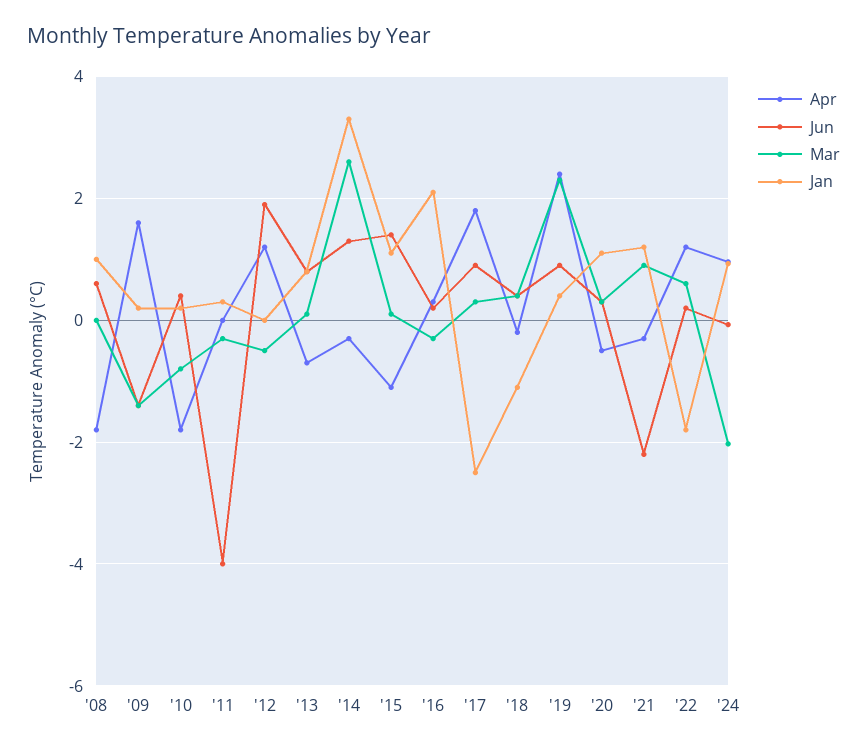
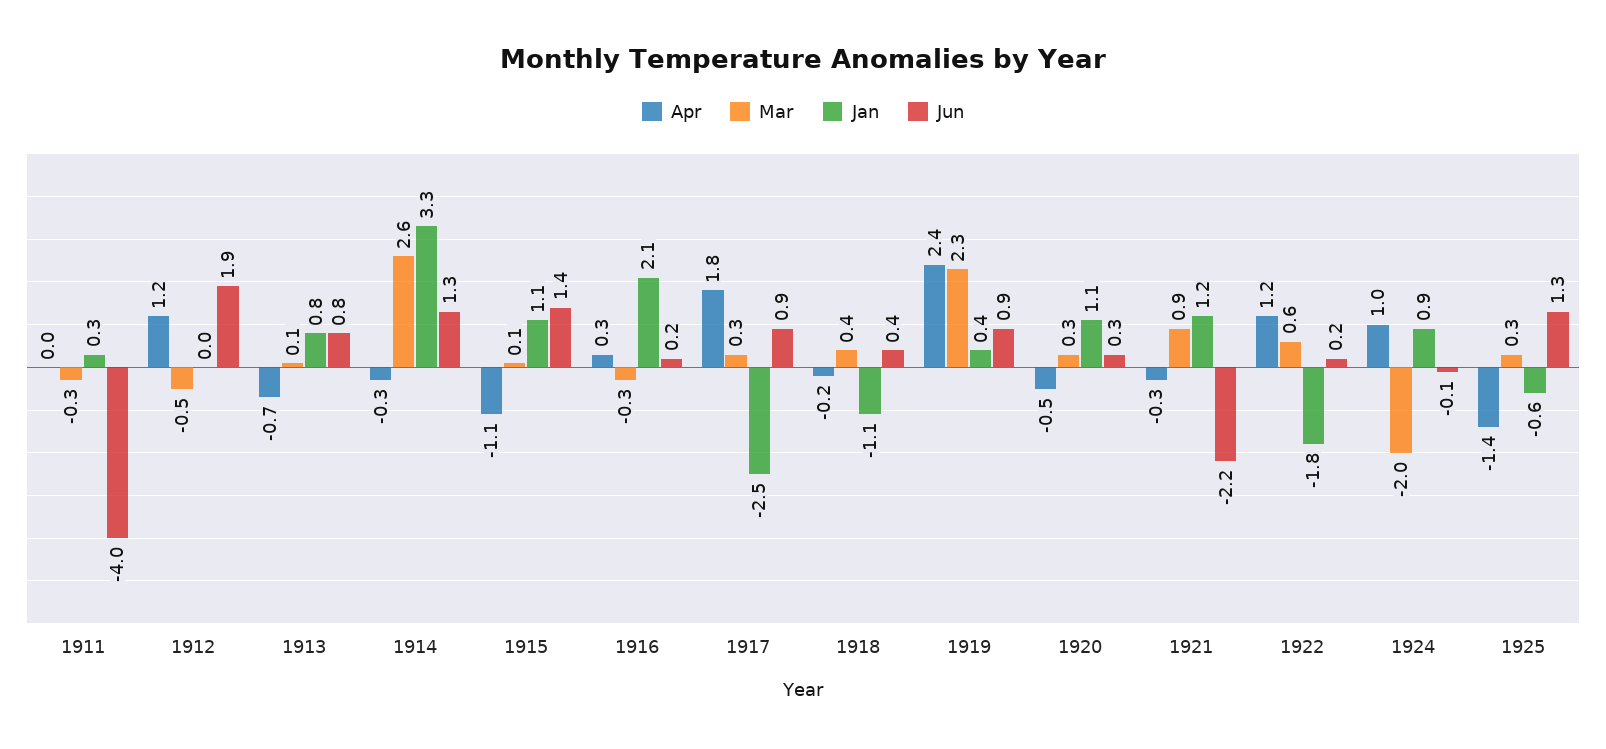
Apr, '08: -1.8 -> none
Jun, '08: 0.6 -> none
Mar, '08: 0 -> none
Jan, '08: 1 -> none
Apr, '09: 1.6 -> none
Jun, '09: -1.4 -> none
Mar, '09: -1.4 -> none
Jan, '09: 0.2 -> none
Apr, '10: -1.8 -> none
Jun, '10: 0.4 -> none
Mar, '10: -0.8 -> none
Jan, '10: 0.2 -> none
Apr, 1925: none -> -1.4
Mar, 1925: none -> 0.3
Jan, 1925: none -> -0.6
Jun, 1925: none -> 1.3

